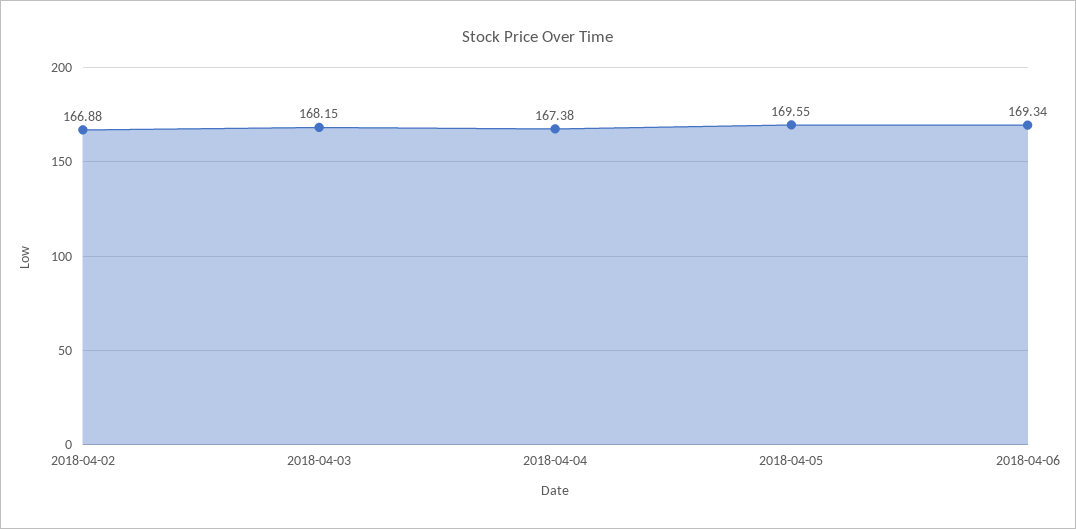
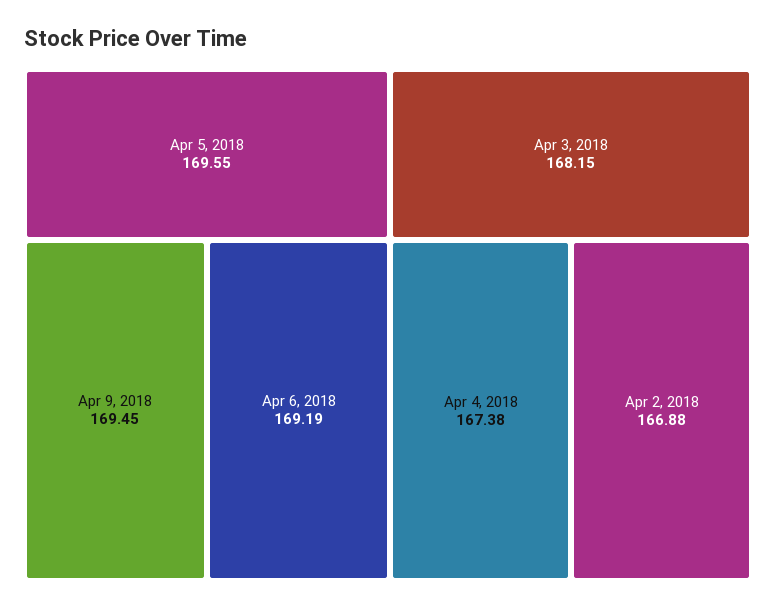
2018-04-06: 169.34 -> 169.19
Apr 9, 2018: none -> 169.45

